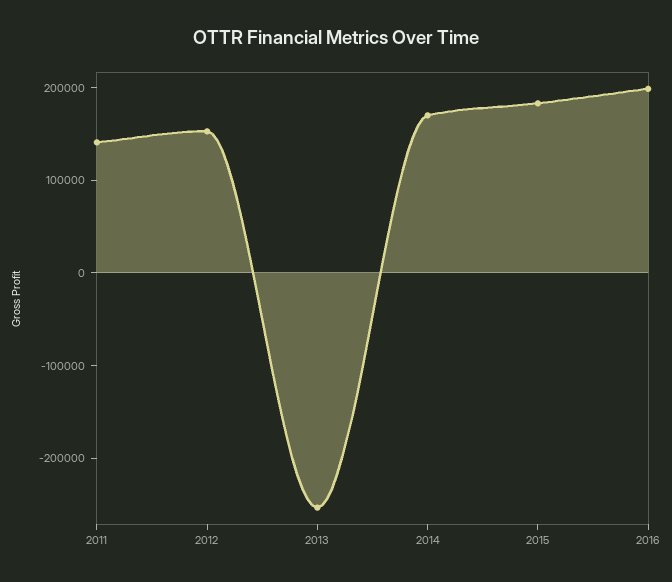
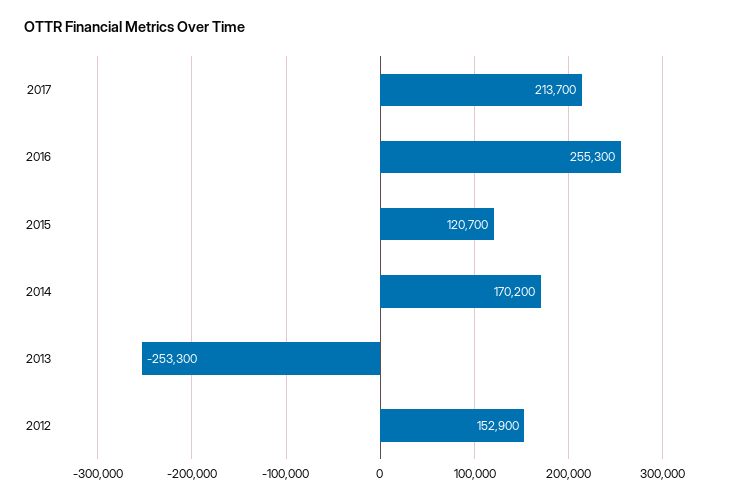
2011: 140000 -> none
2015: 180000 -> 120700
2016: 200000 -> 255300
2017: none -> 213700

